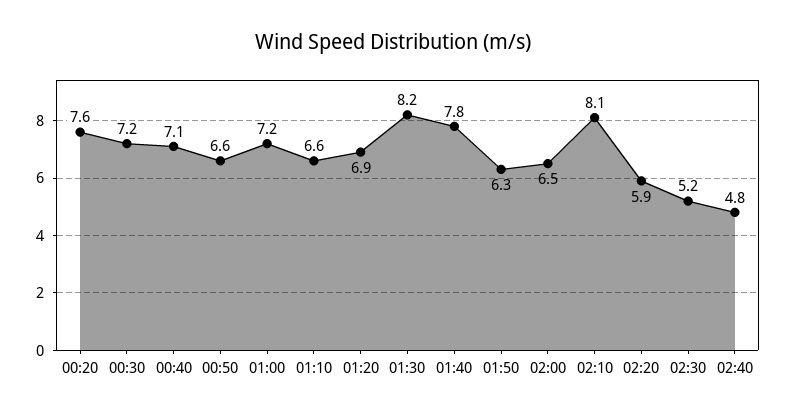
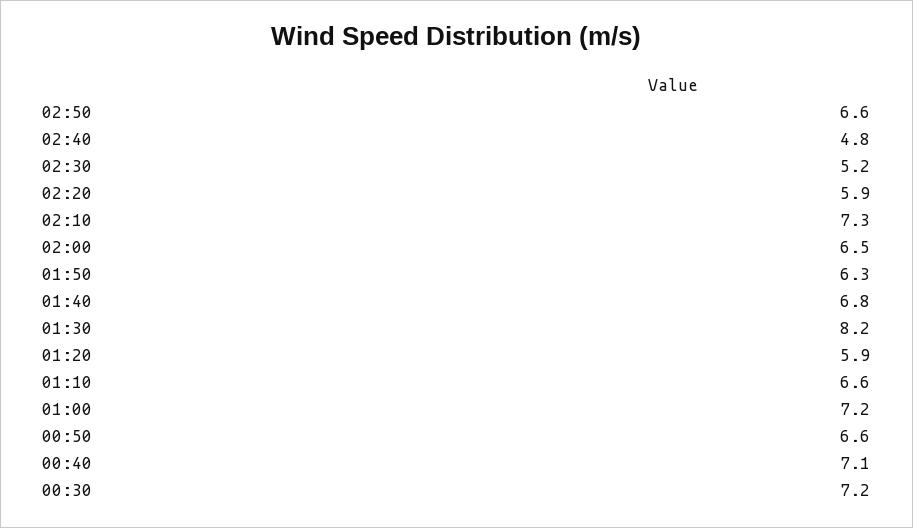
00:20: 7.6 -> none
01:20: 6.9 -> 5.9
01:40: 7.8 -> 6.8
02:10: 8.1 -> 7.3
02:50: none -> 6.6

